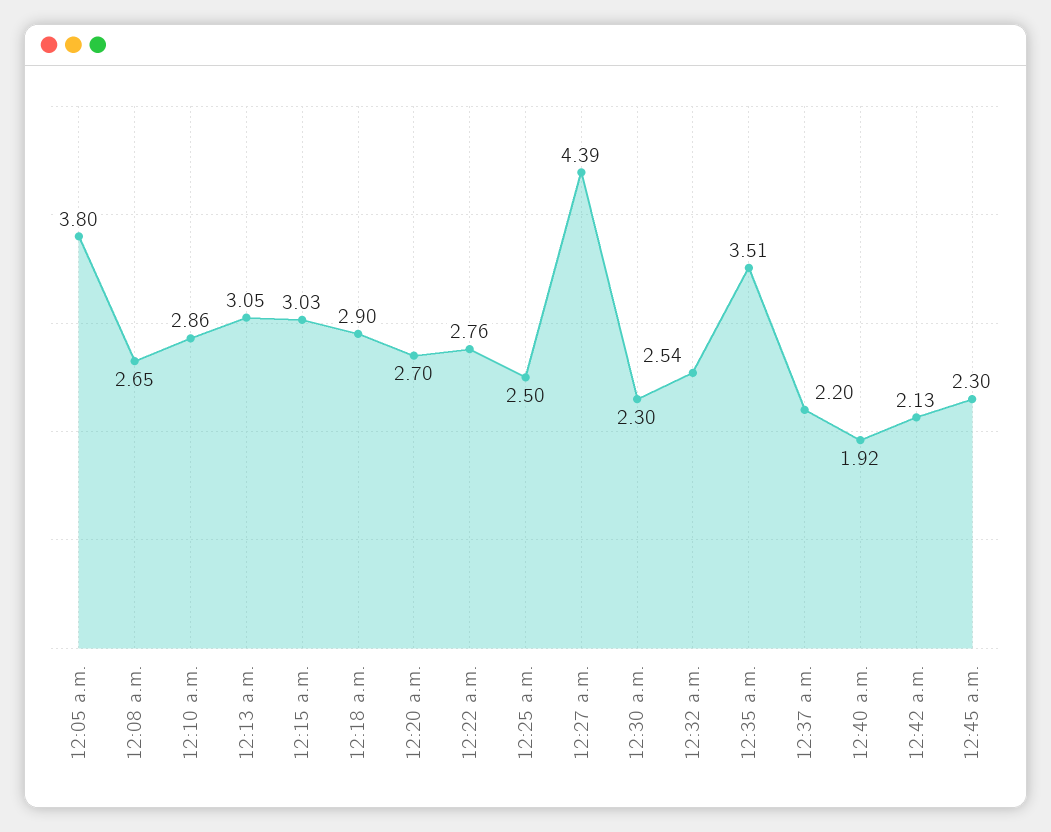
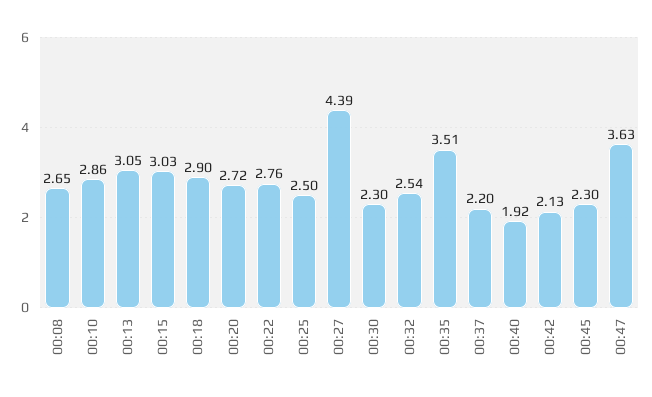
12:05 a.m.: 3.8 -> none
12:20 a.m.: 2.7 -> 2.72
00:47: none -> 3.63

